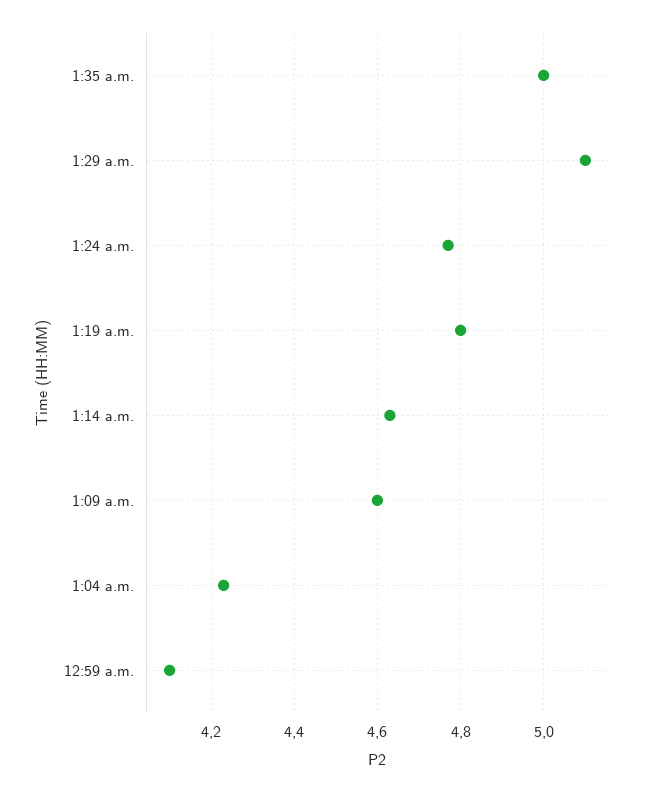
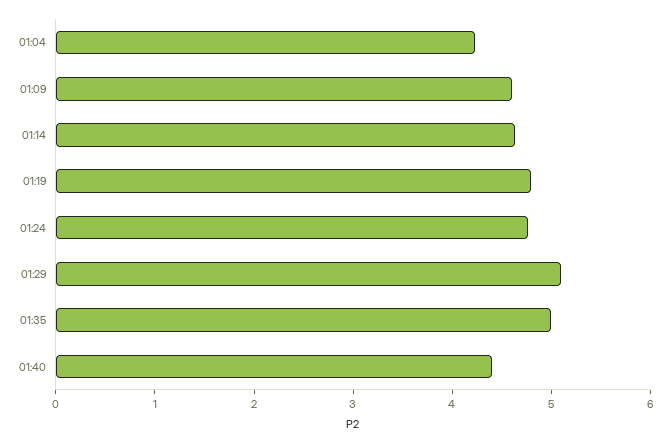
12:59 a.m.: 4.1 -> none
01:40: none -> 4.4

